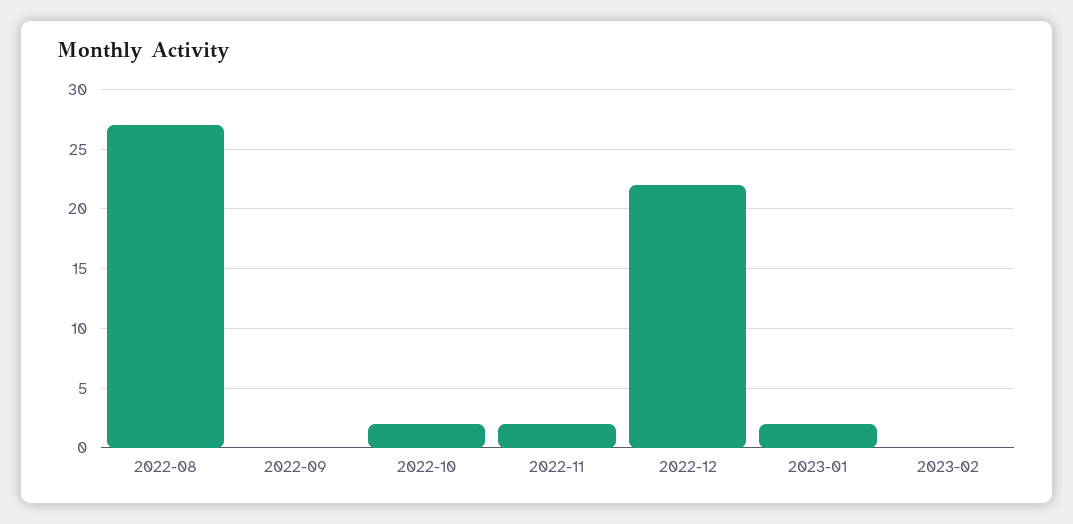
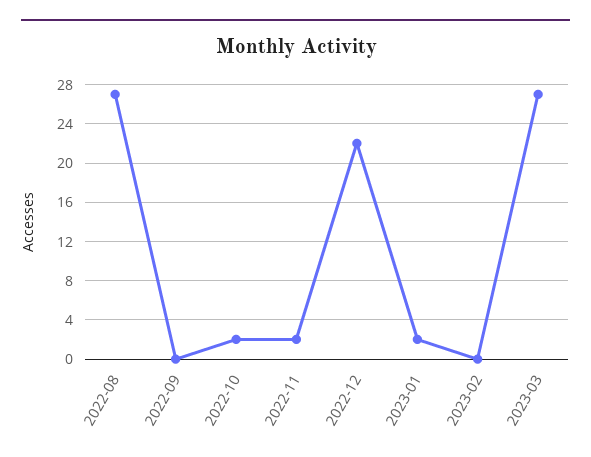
2023-03: none -> 27

